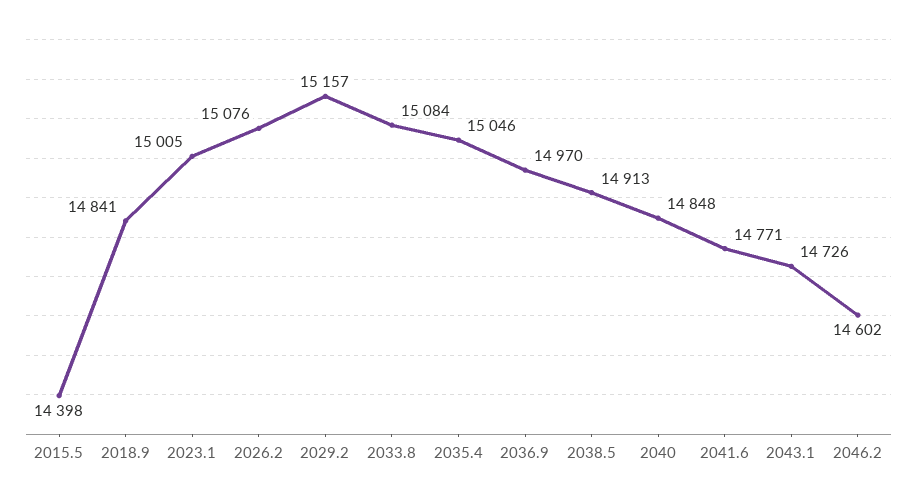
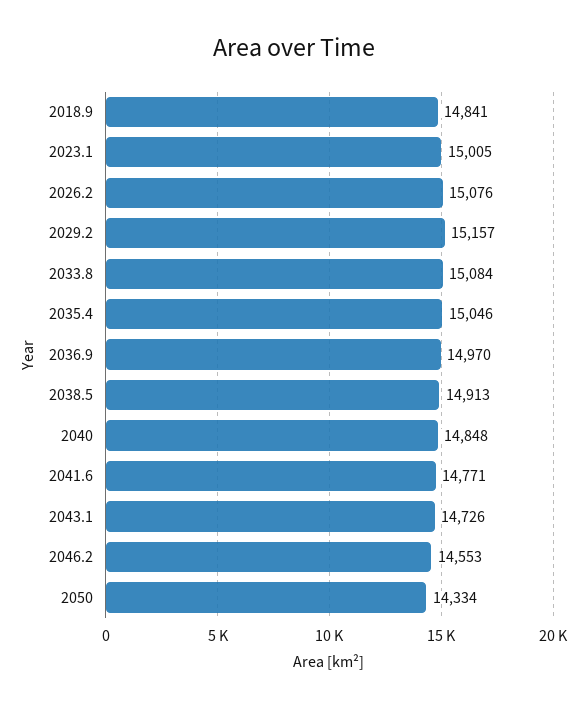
2015.5: 14398 -> none
2046.2: 14602 -> 14553
2050: none -> 14334

